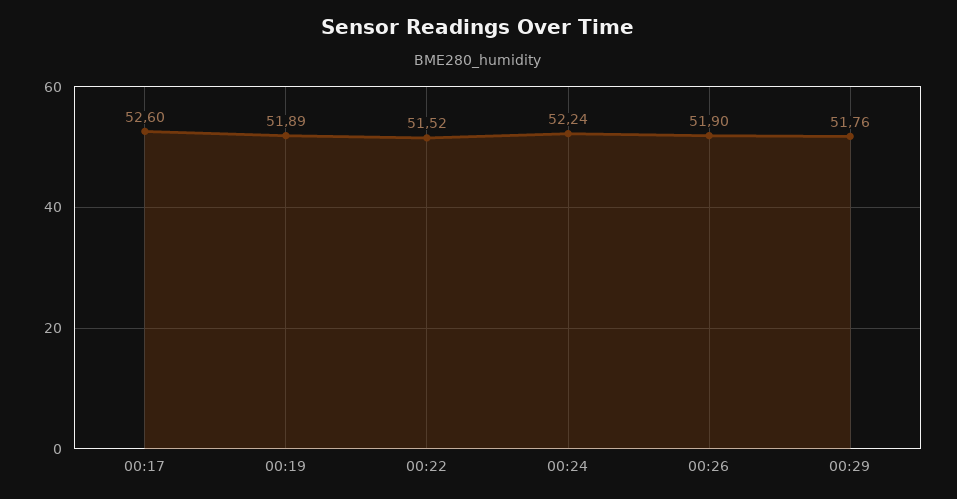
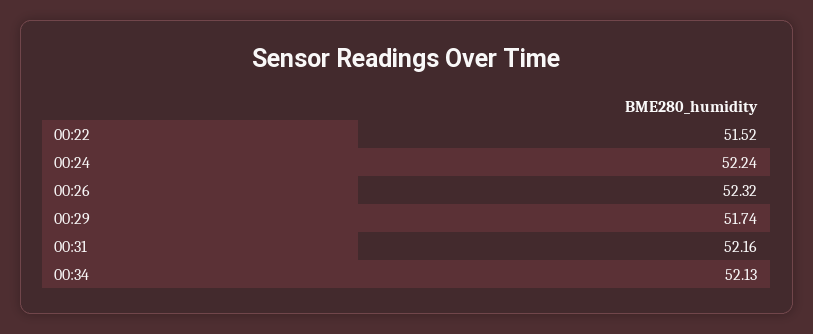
00:17: 52.6 -> none
00:19: 51.89 -> none
00:26: 51.9 -> 52.32
00:29: 51.76 -> 51.74
00:31: none -> 52.16
00:34: none -> 52.13

